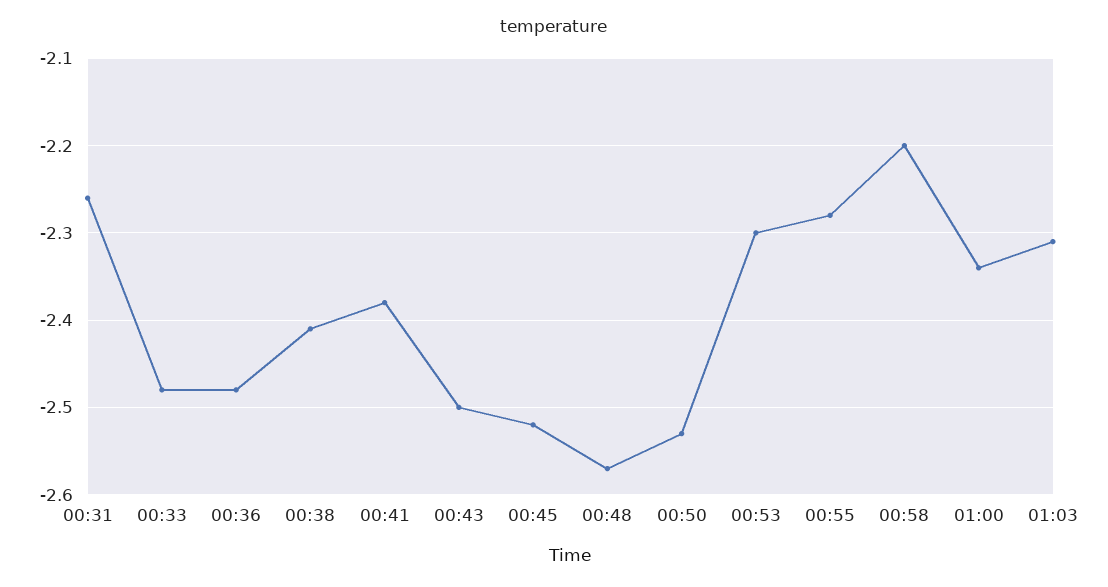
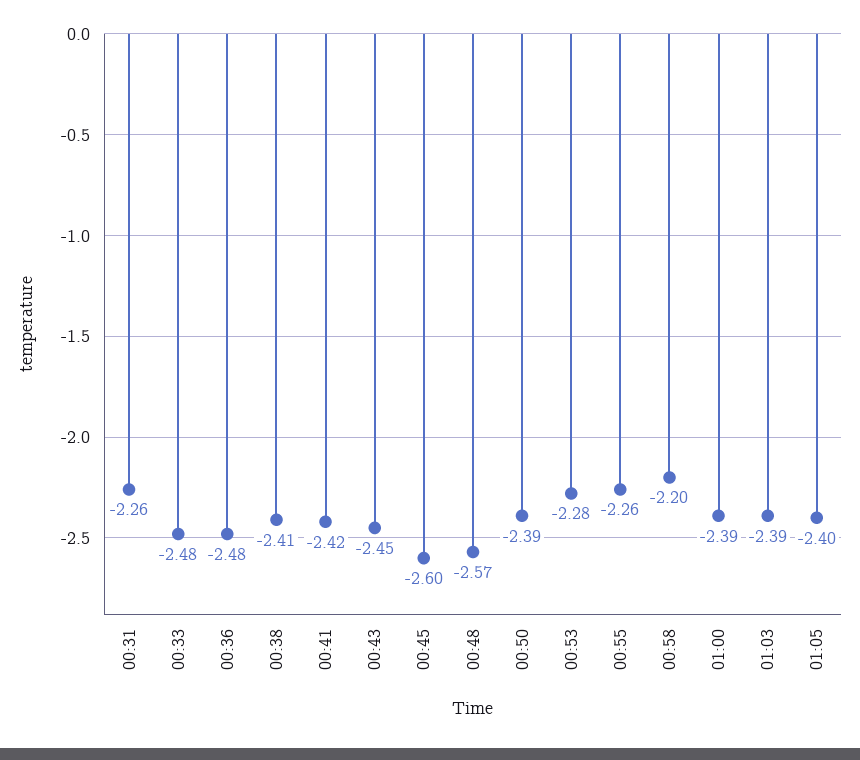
00:41: -2.38 -> -2.42
00:43: -2.5 -> -2.45
00:45: -2.52 -> -2.6
00:50: -2.53 -> -2.39
00:53: -2.3 -> -2.28
00:55: -2.28 -> -2.26
01:00: -2.34 -> -2.39
01:03: -2.31 -> -2.39
01:05: none -> -2.4

